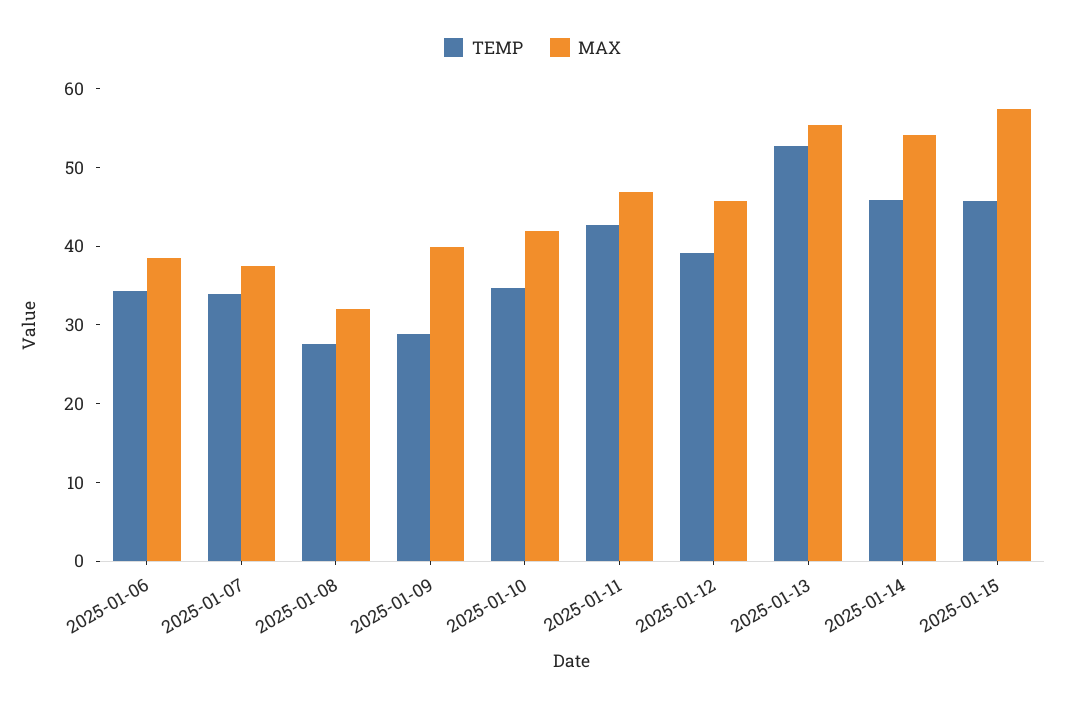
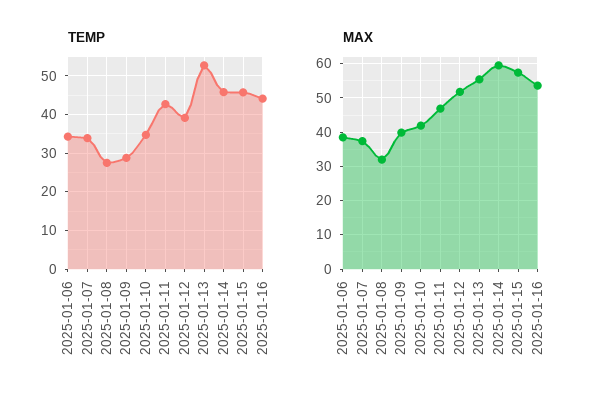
MAX, 2025-01-12: 46 -> 52
MAX, 2025-01-14: 54 -> 60
TEMP, 2025-01-16: none -> 44
MAX, 2025-01-16: none -> 54

